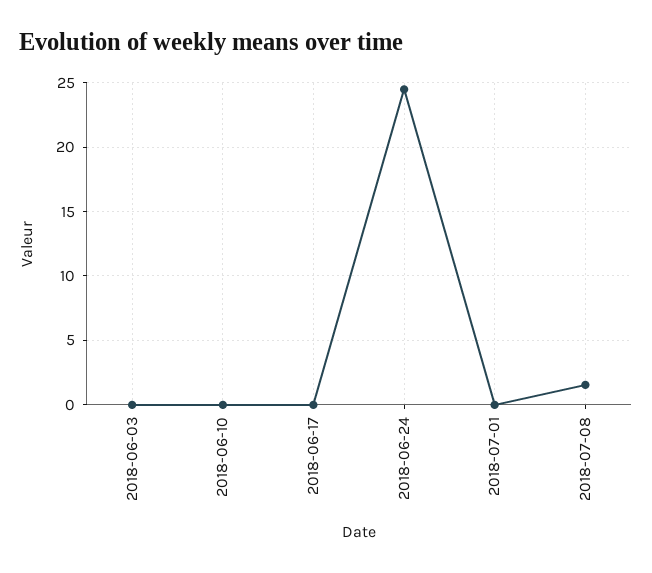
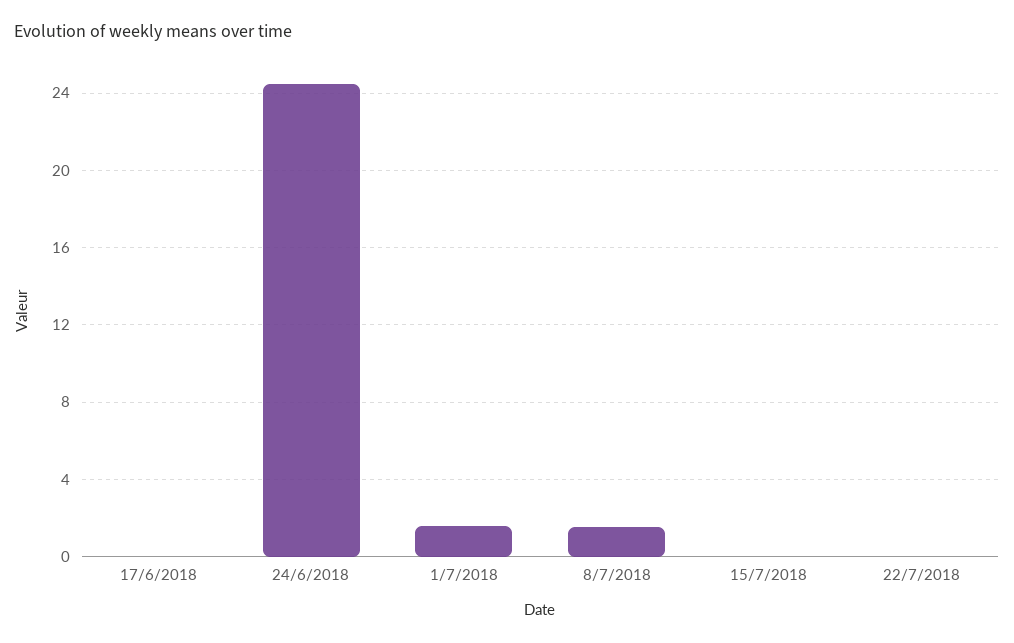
2018-06-03: 0 -> none
2018-06-10: 0 -> none
2018-07-01: 0 -> 1.5
15/7/2018: none -> 0
22/7/2018: none -> 0

